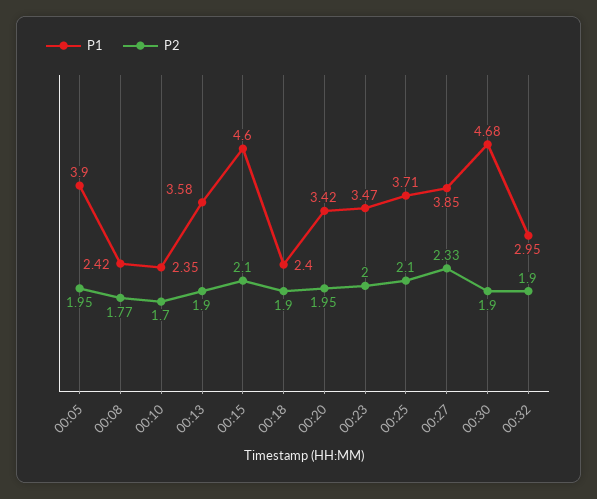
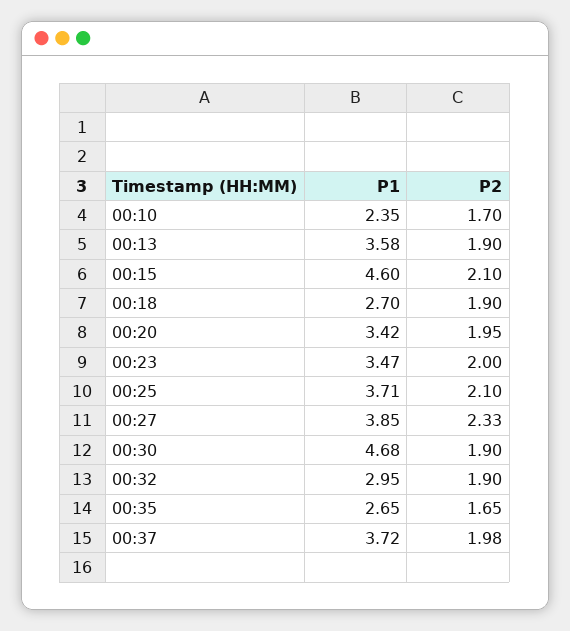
P1, 00:05: 3.9 -> none
P2, 00:05: 1.95 -> none
P1, 00:08: 2.42 -> none
P2, 00:08: 1.77 -> none
P1, 00:18: 2.4 -> 2.7
P1, 00:35: none -> 2.65
P2, 00:35: none -> 1.65
P1, 00:37: none -> 3.72
P2, 00:37: none -> 1.98

